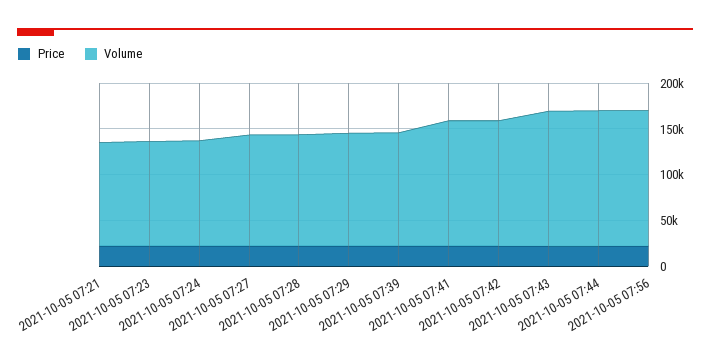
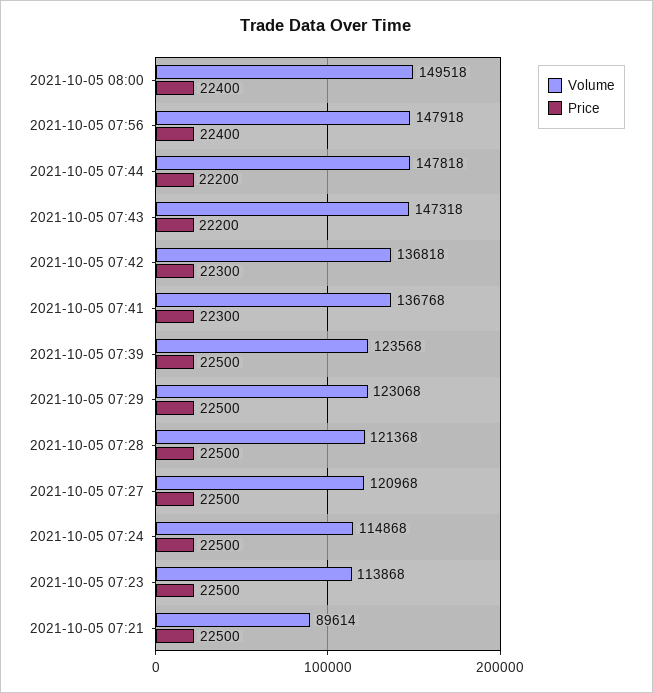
Volume, 2021-10-05 07:21: 110000 -> 89614
Volume, 2021-10-05 08:00: none -> 149518
Price, 2021-10-05 08:00: none -> 22400

